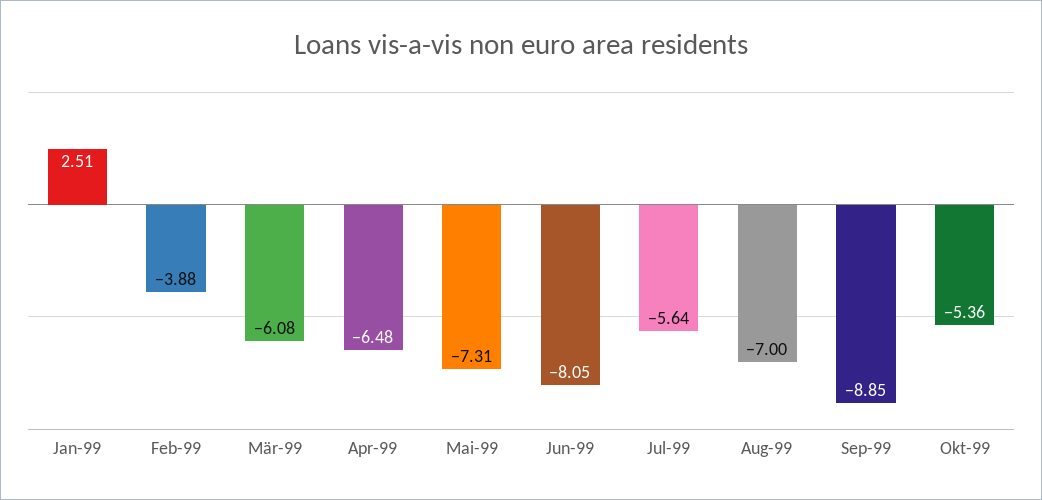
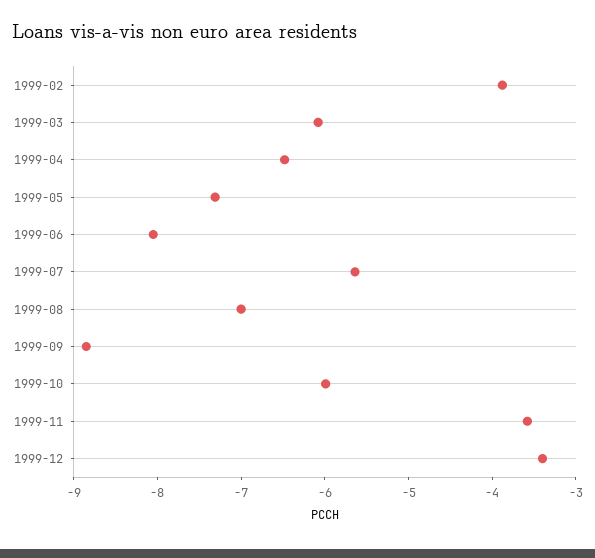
Jan-99: 2.51 -> none
Okt-99: -5.36 -> -6
1999-11: none -> -3.6
1999-12: none -> -3.4

